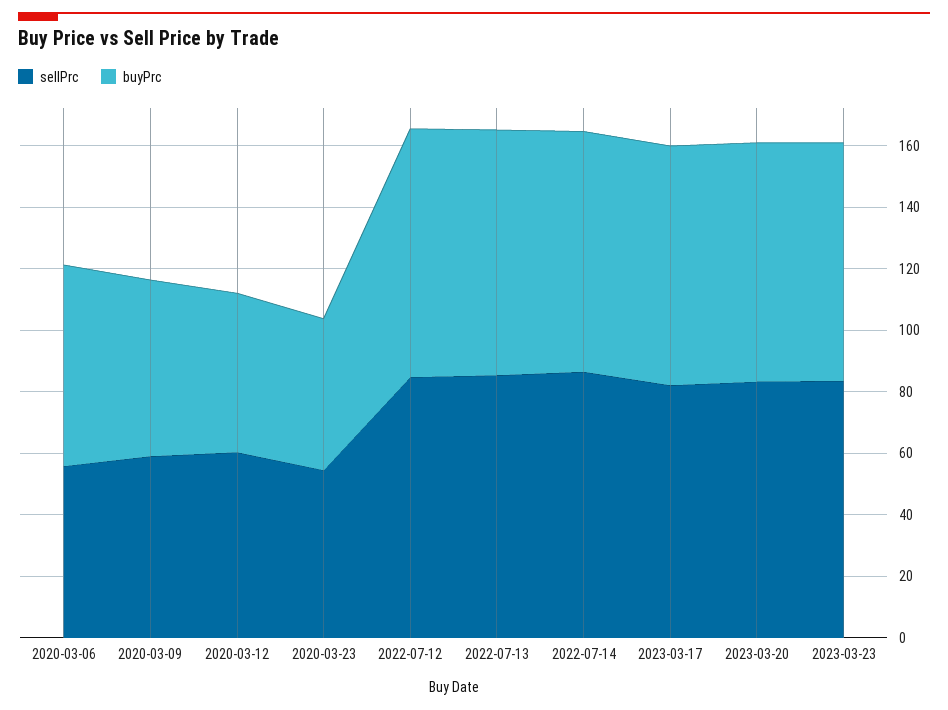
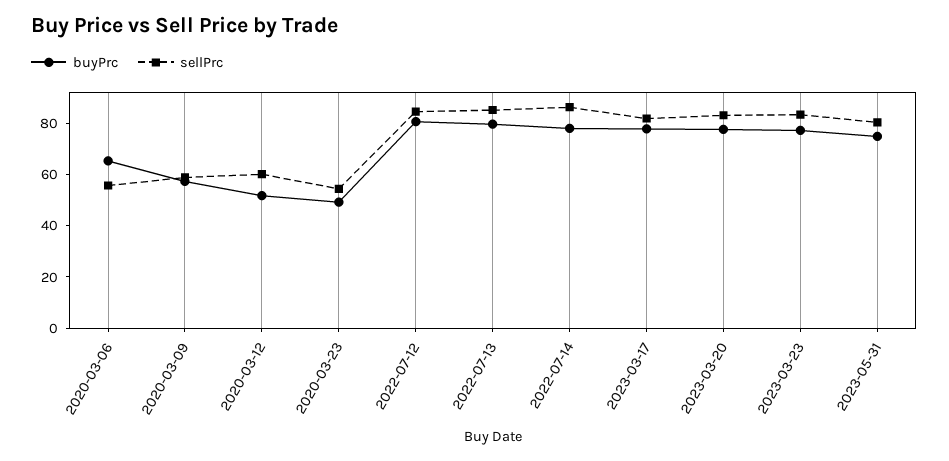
buyPrc, 2023-05-31: none -> 75
sellPrc, 2023-05-31: none -> 80

